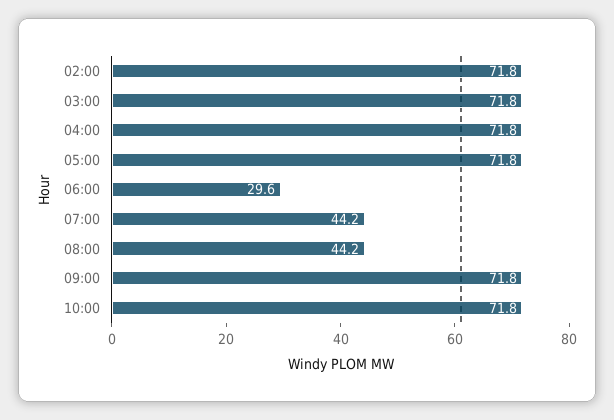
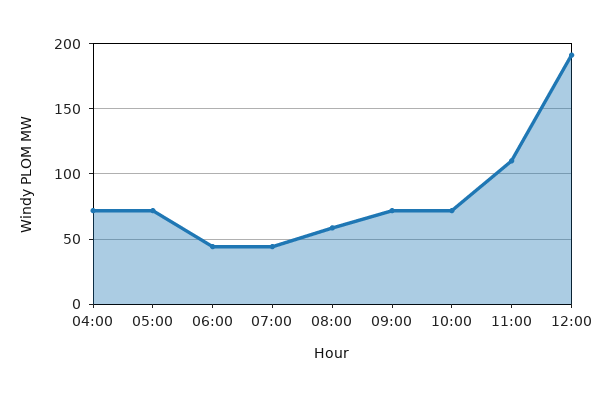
02:00: 71.8 -> none
03:00: 71.8 -> none
06:00: 29.6 -> 45
08:00: 44.2 -> 60
11:00: none -> 110
12:00: none -> 190

